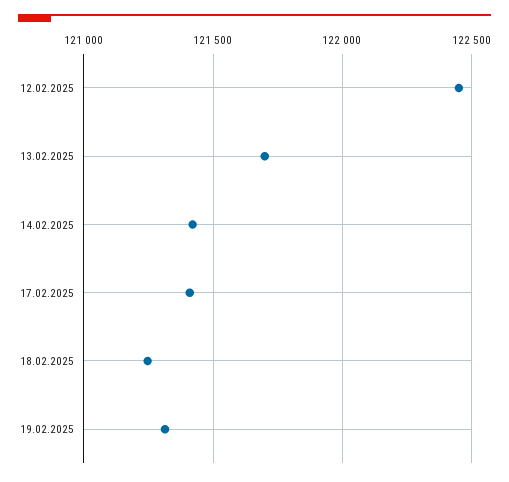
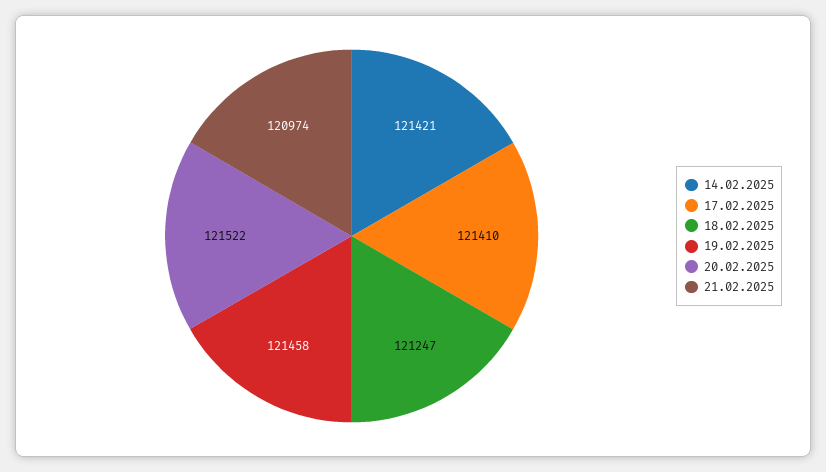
12.02.2025: 122450 -> none
13.02.2025: 121700 -> none
19.02.2025: 121300 -> 121458
20.02.2025: none -> 121522
21.02.2025: none -> 120974

